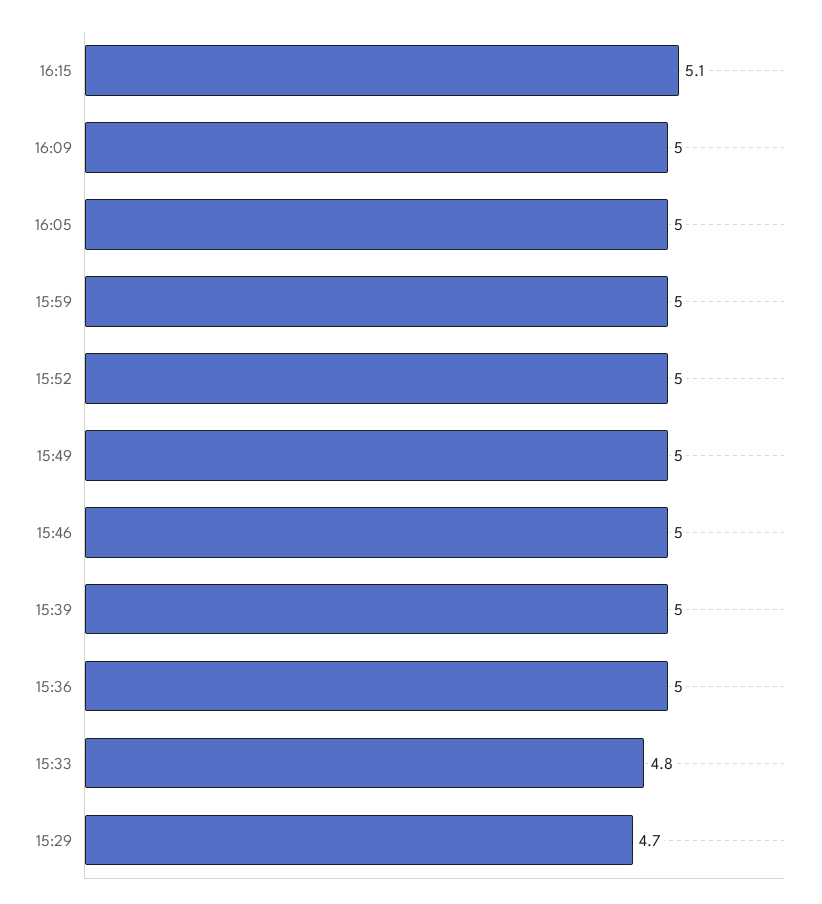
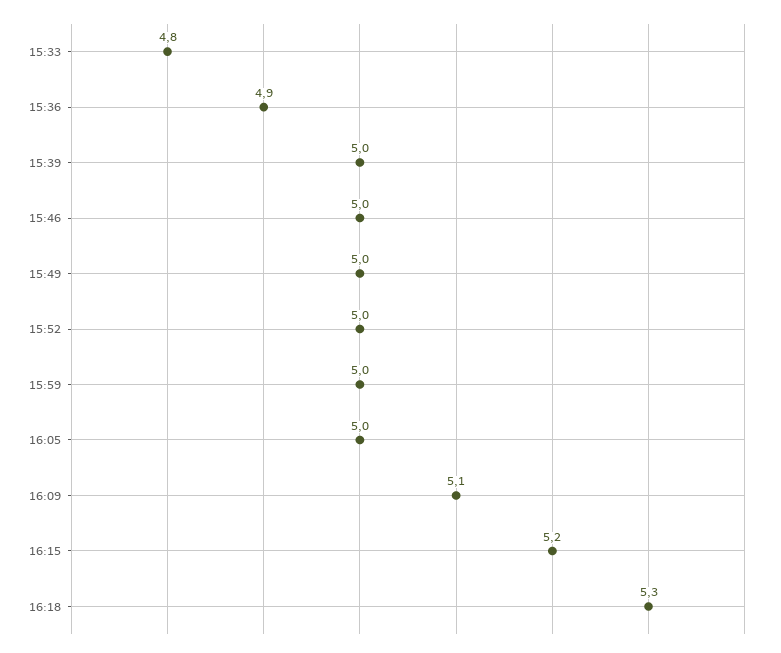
16:15: 5.1 -> 5.2
16:09: 5 -> 5.1
15:36: 5 -> 4.9
15:29: 4.7 -> none
16:18: none -> 5.3

